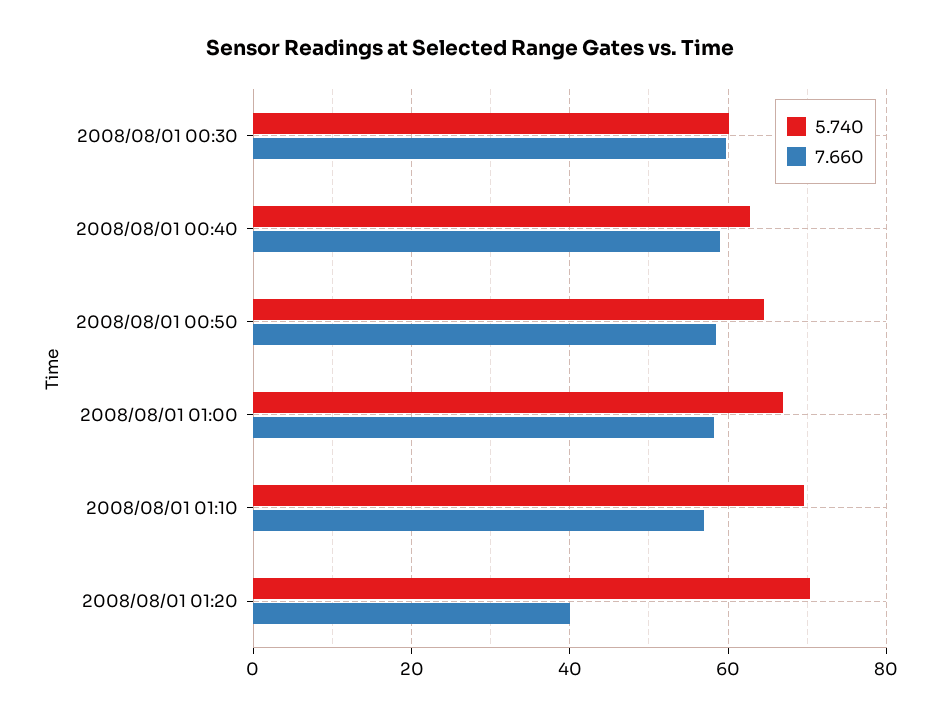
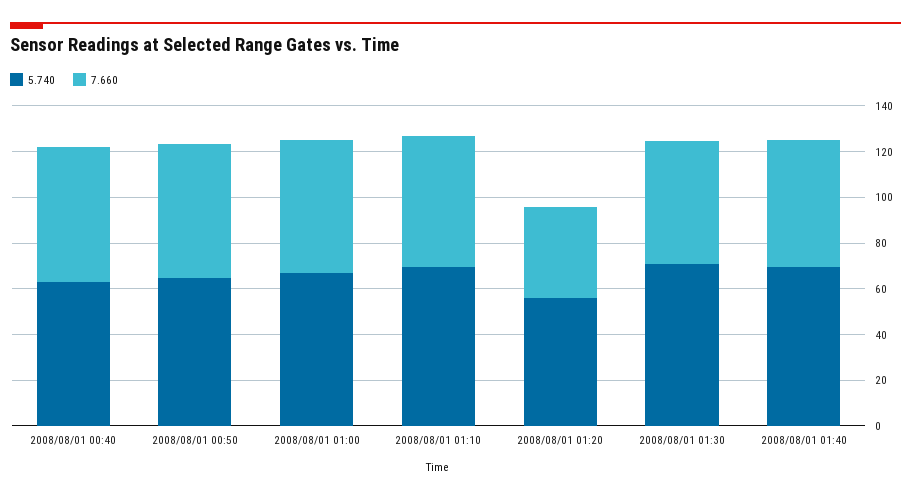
5.740, 2008/08/01 00:30: 60 -> none
7.660, 2008/08/01 00:30: 60 -> none
5.740, 2008/08/01 01:20: 70 -> 55
5.740, 2008/08/01 01:30: none -> 70
7.660, 2008/08/01 01:30: none -> 55
5.740, 2008/08/01 01:40: none -> 70
7.660, 2008/08/01 01:40: none -> 55

